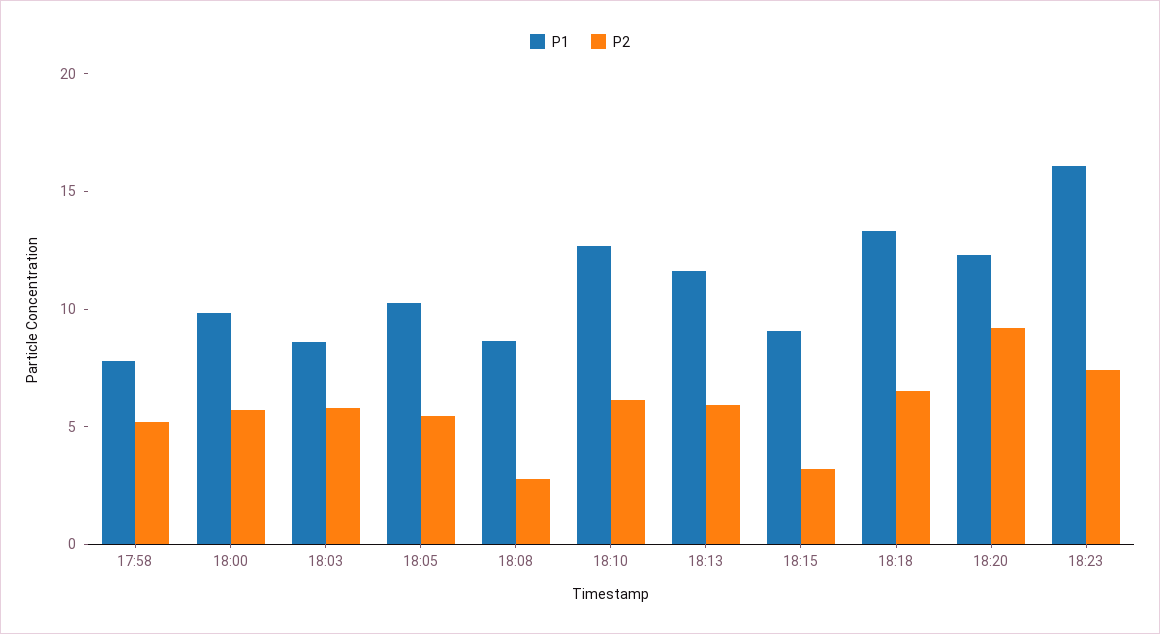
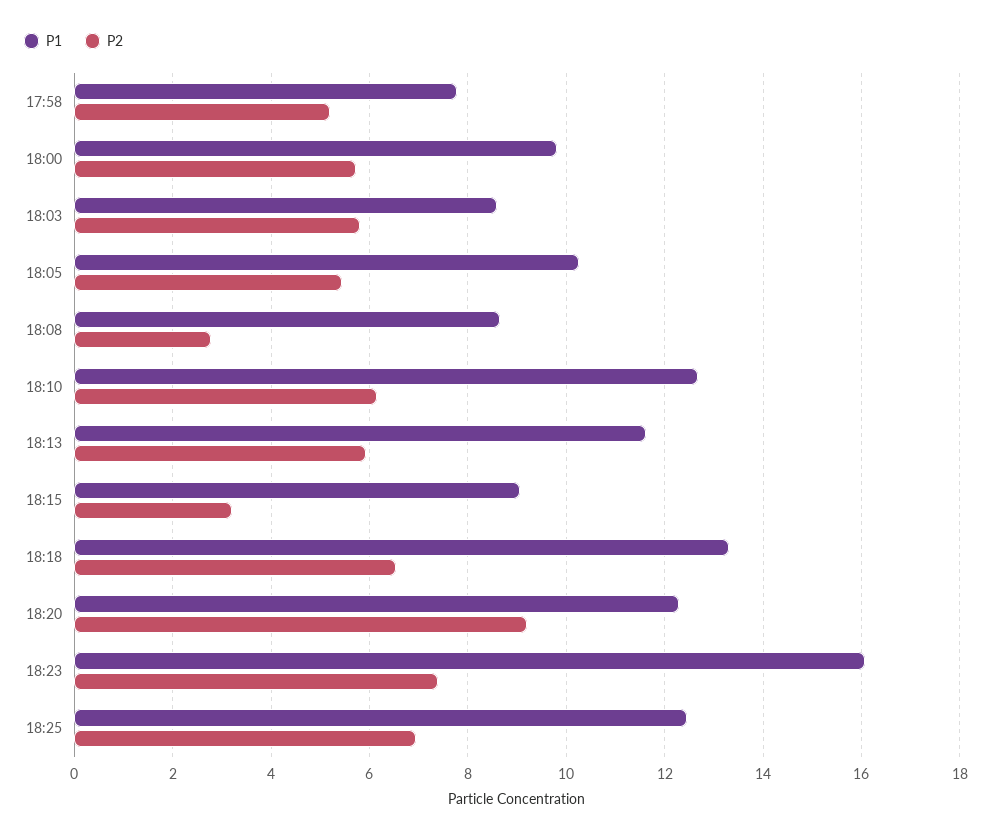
P1, 18:25: none -> 12.4
P2, 18:25: none -> 7

